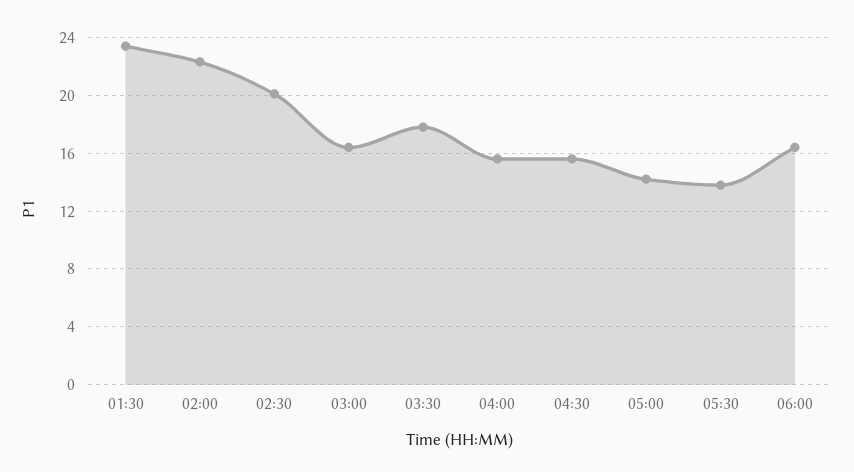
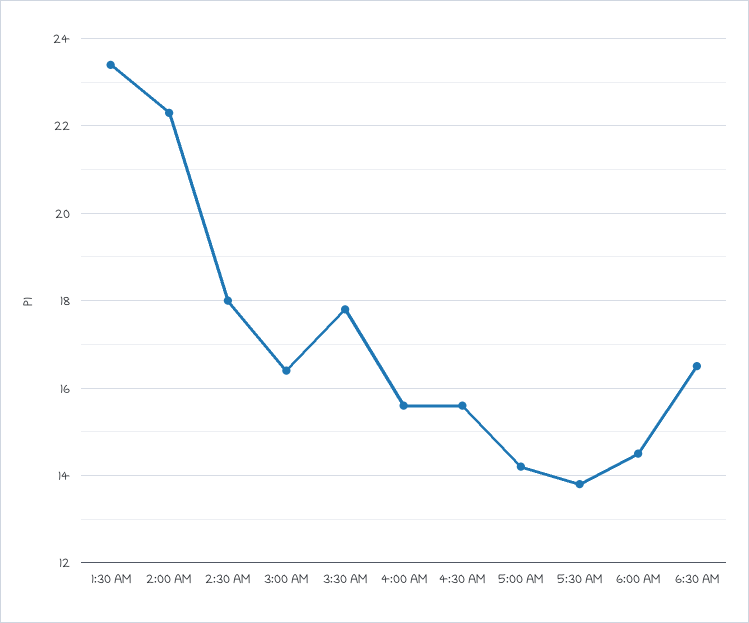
02:30: 20 -> 18
06:00: 16.5 -> 14.5
6:30 AM: none -> 16.5

